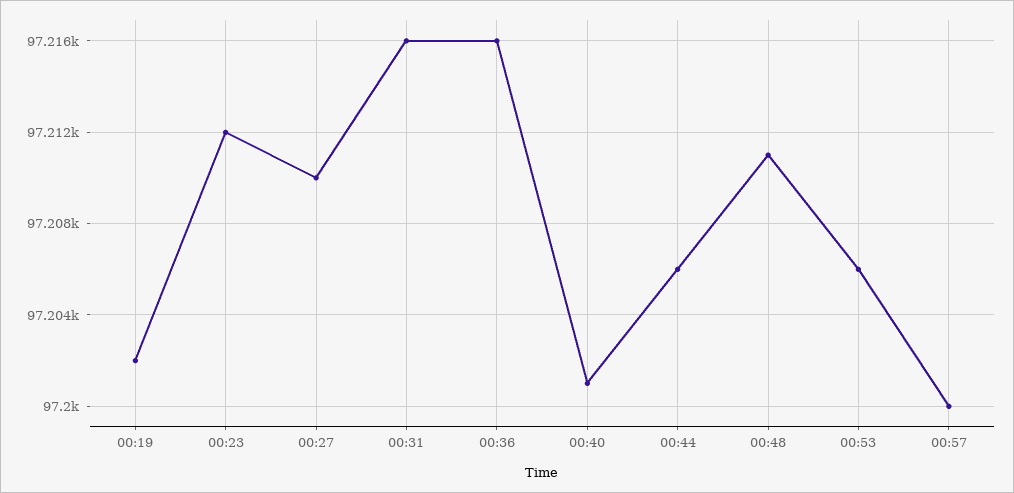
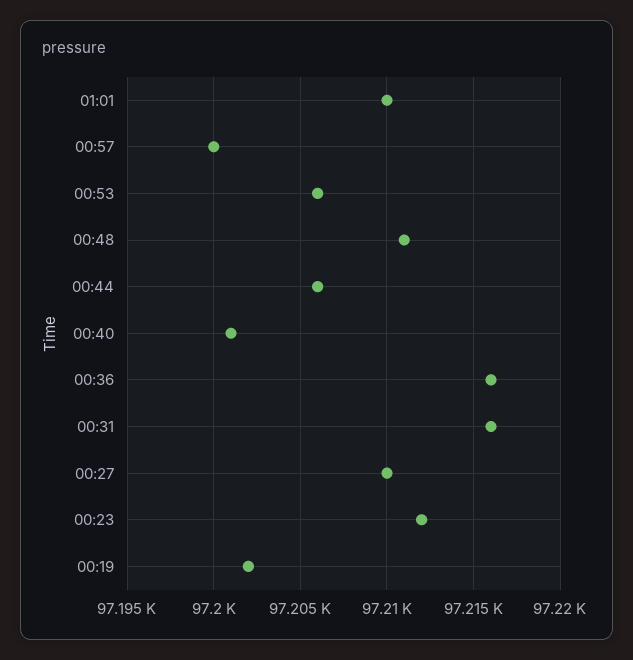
01:01: none -> 97210

